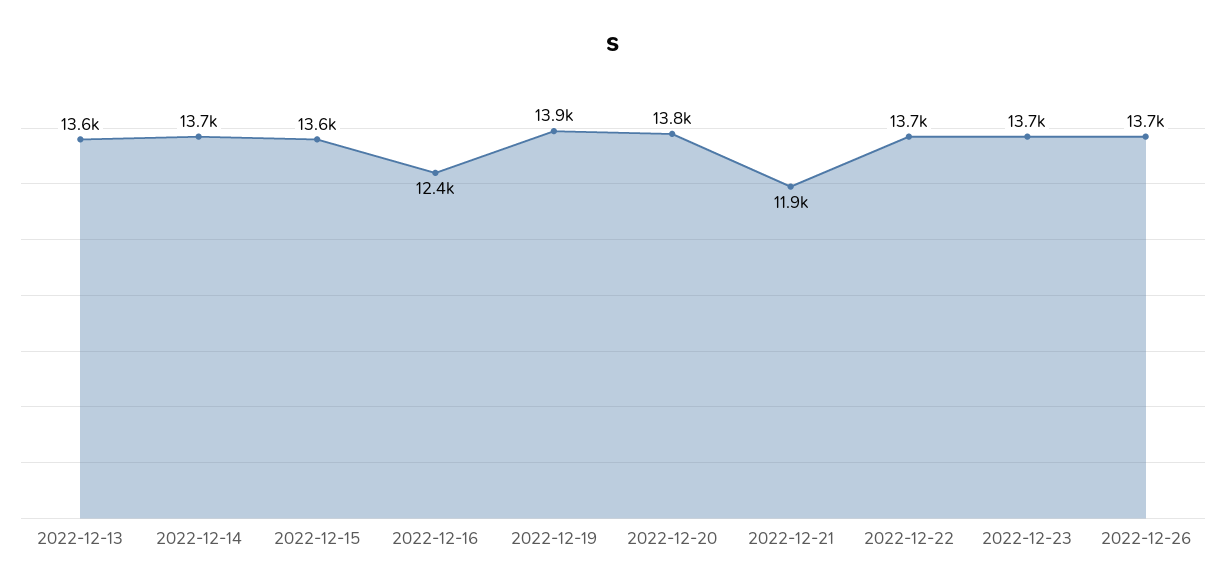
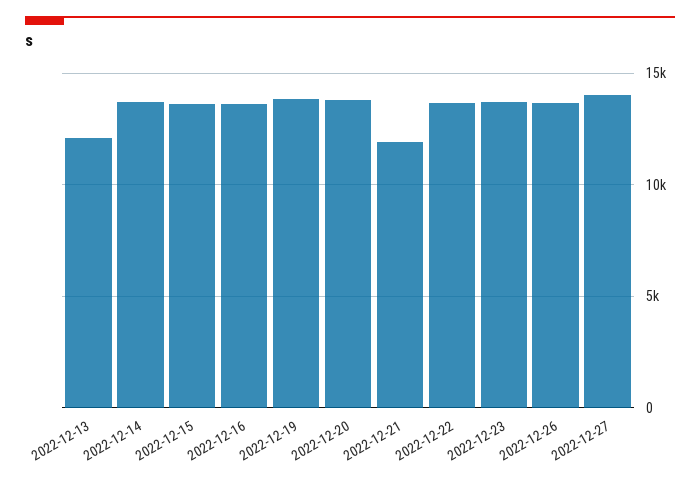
2022-12-13: 13600 -> 12000
2022-12-16: 12400 -> 13500
2022-12-27: none -> 14000

